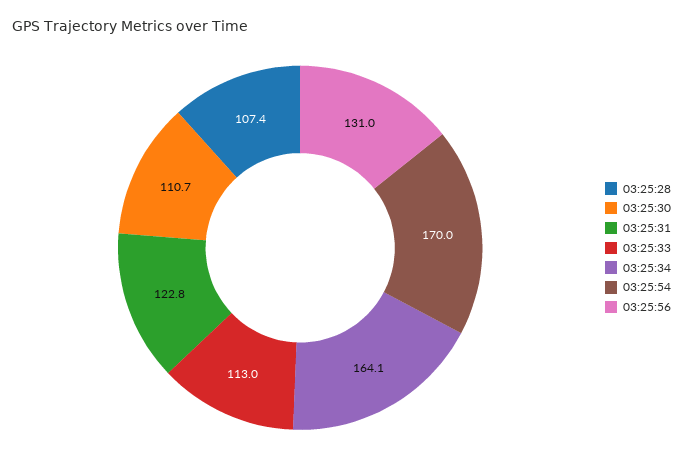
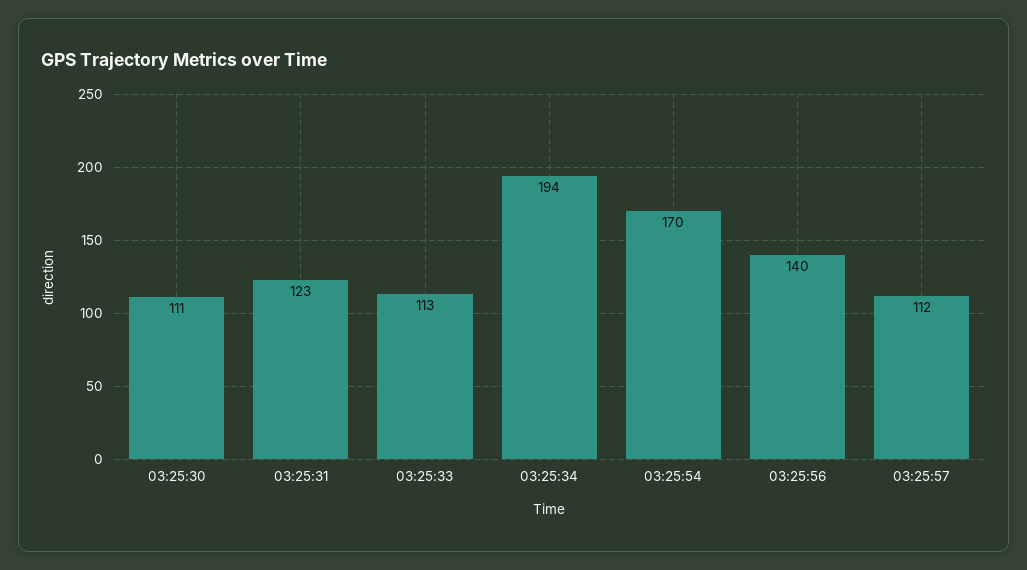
03:25:28: 107.4 -> none
03:25:34: 164.1 -> 194
03:25:56: 131 -> 140
03:25:57: none -> 112

